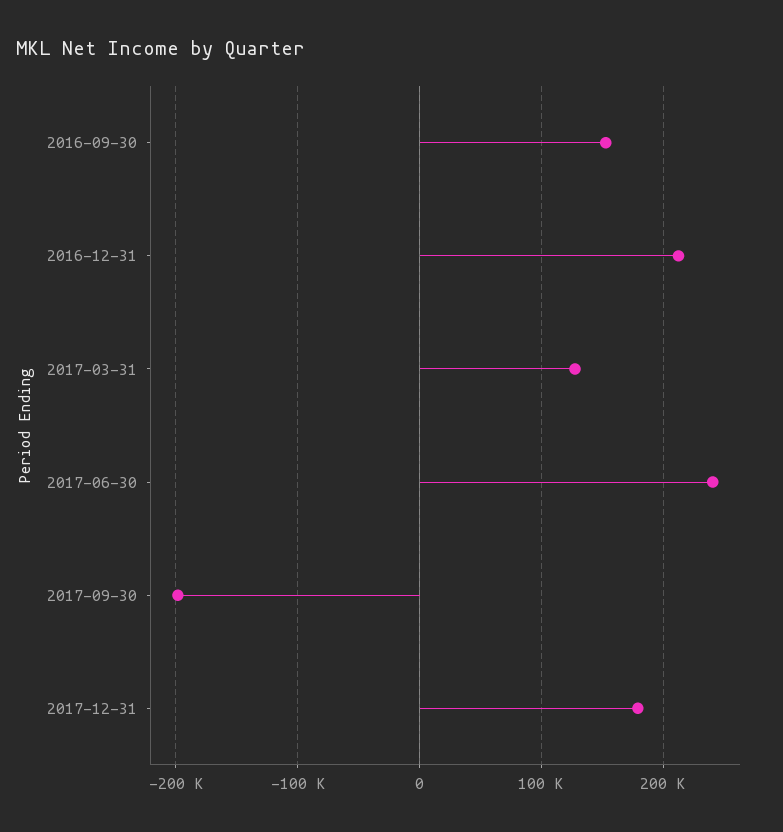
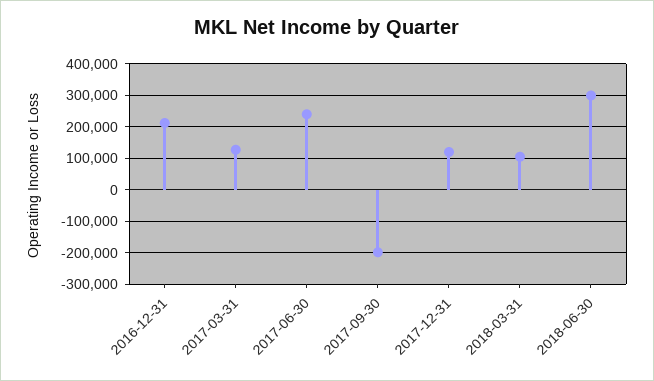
2016-09-30: 150000 -> none
2017-12-31: 180000 -> 120000
2018-03-31: none -> 100000
2018-06-30: none -> 300000

